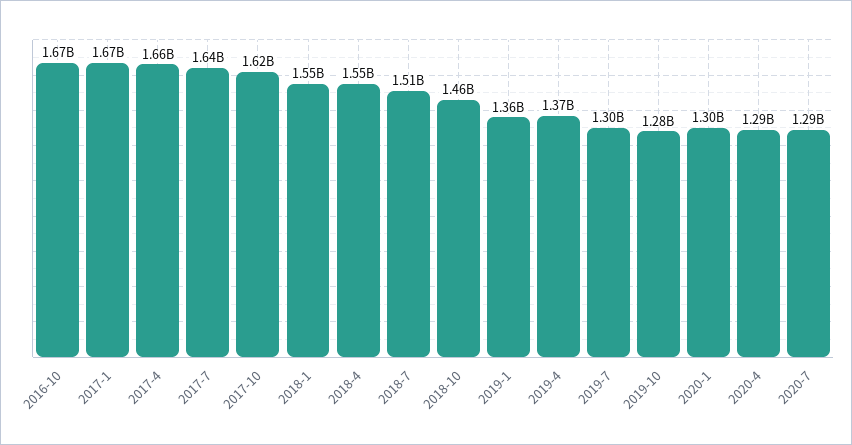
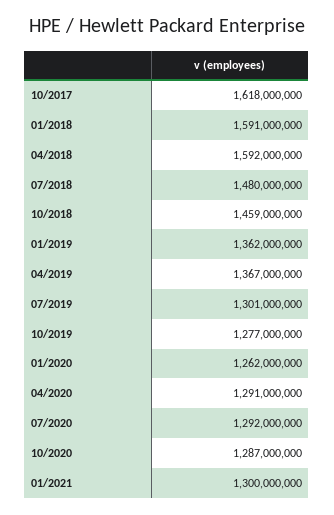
2016-10: 1670000000 -> none
2017-1: 1670000000 -> none
2017-4: 1660000000 -> none
2017-7: 1640000000 -> none
2018-1: 1550000000 -> 1591000000
2018-4: 1550000000 -> 1592000000
2018-7: 1510000000 -> 1480000000
2020-1: 1300000000 -> 1262000000
10/2020: none -> 1287000000
01/2021: none -> 1300000000

